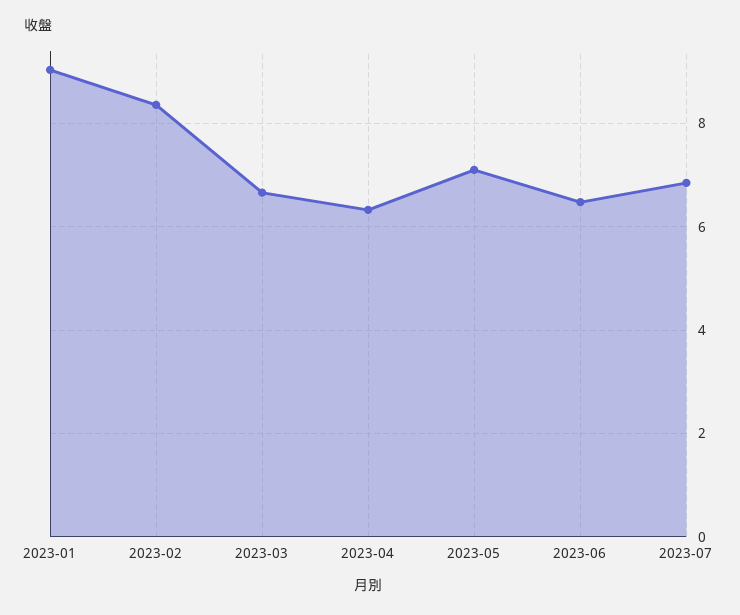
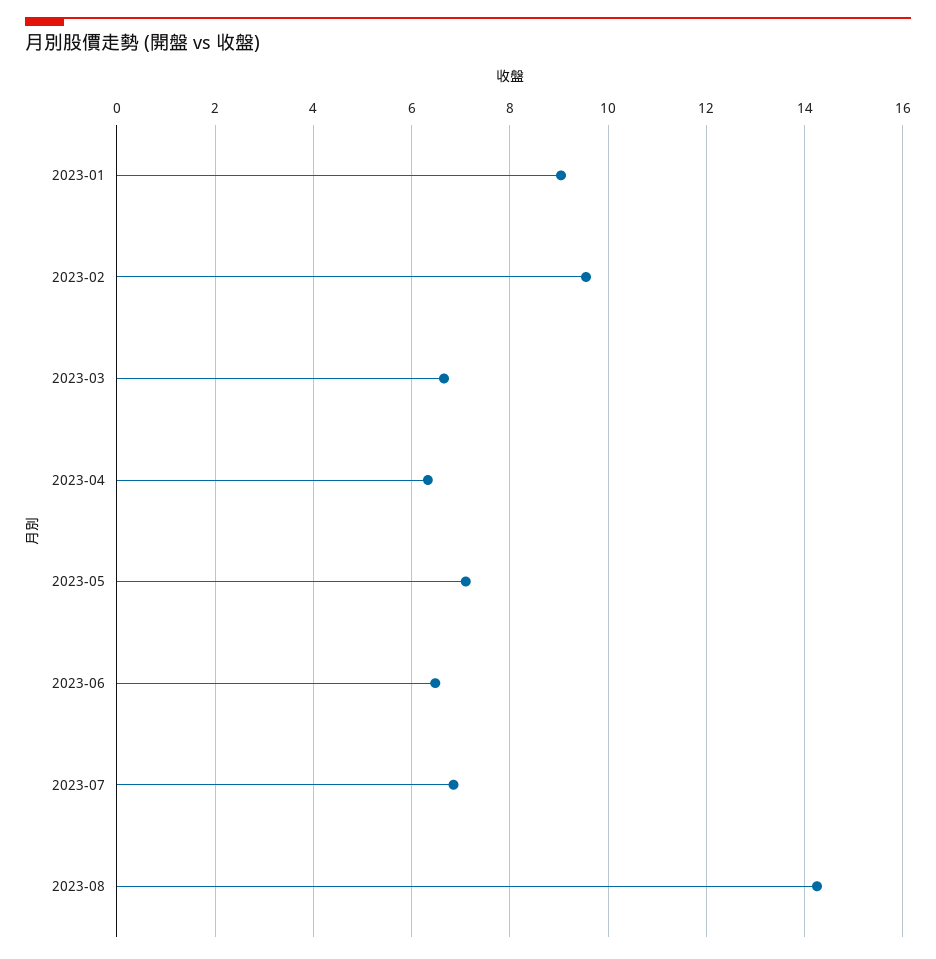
2023-02: 8.4 -> 9.6
2023-08: none -> 14.2

